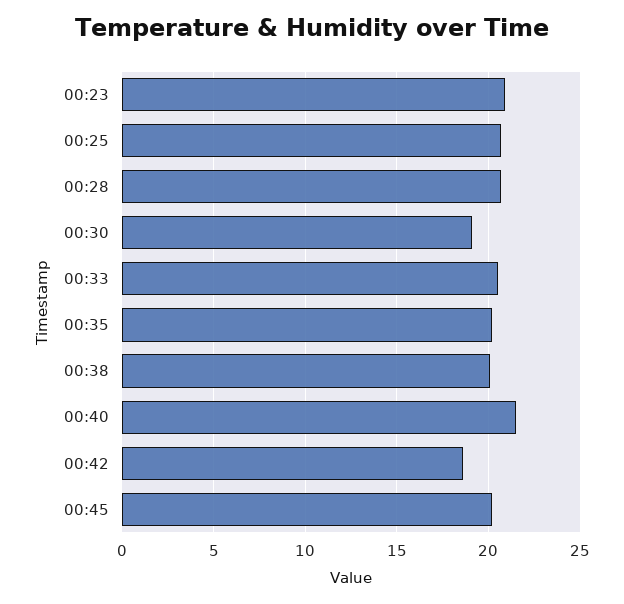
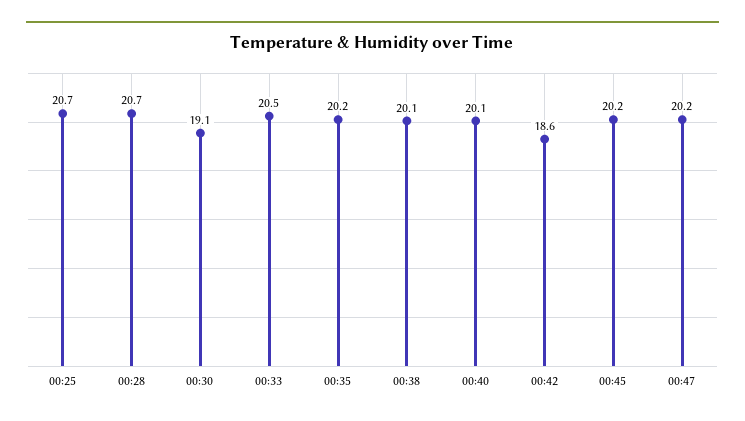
00:23: 21 -> none
00:40: 21.5 -> 20.1
00:47: none -> 20.2

